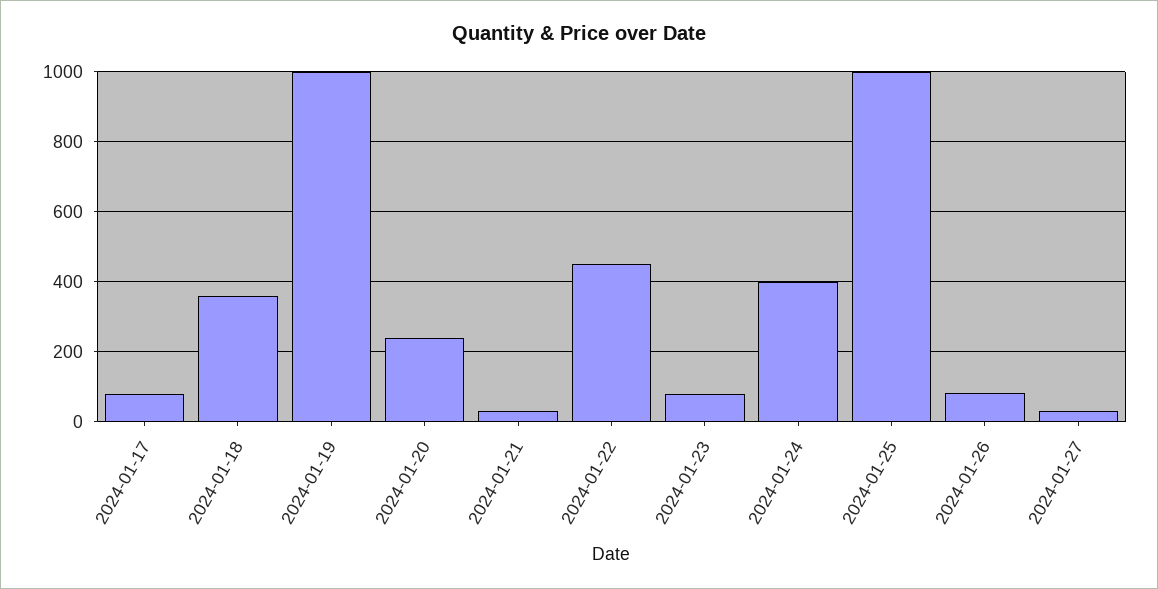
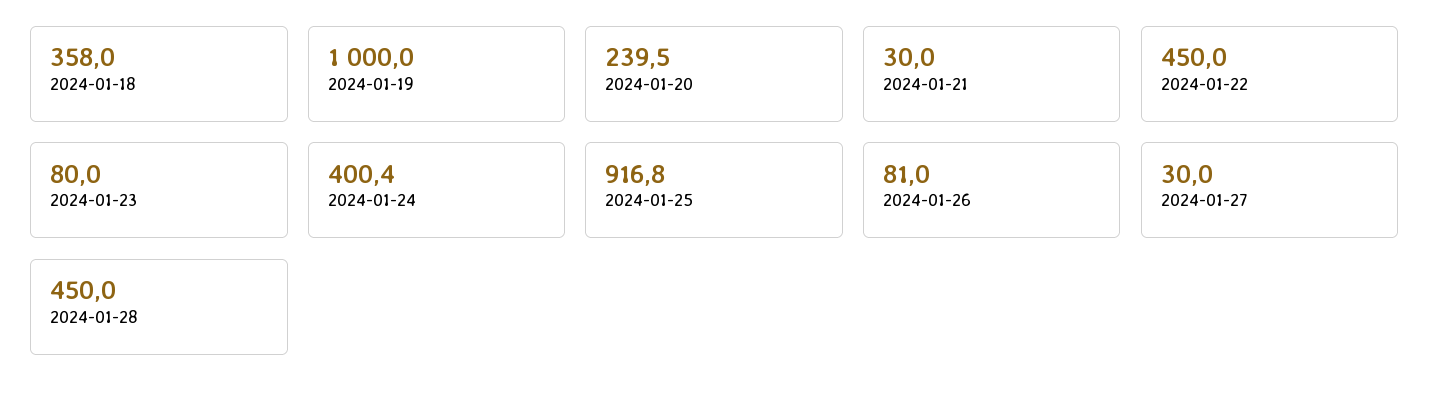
2024-01-17: 80 -> none
2024-01-25: 1000 -> 916.8
2024-01-28: none -> 450

